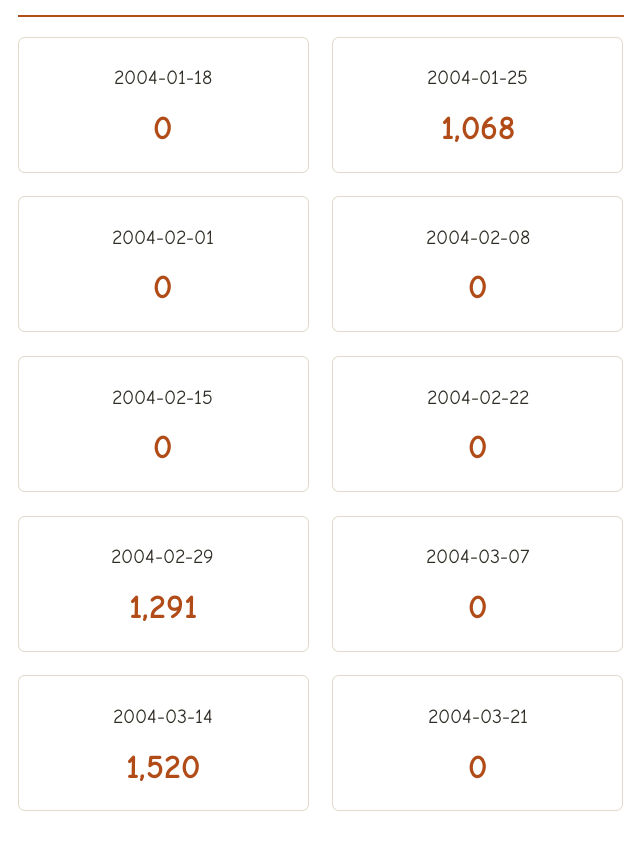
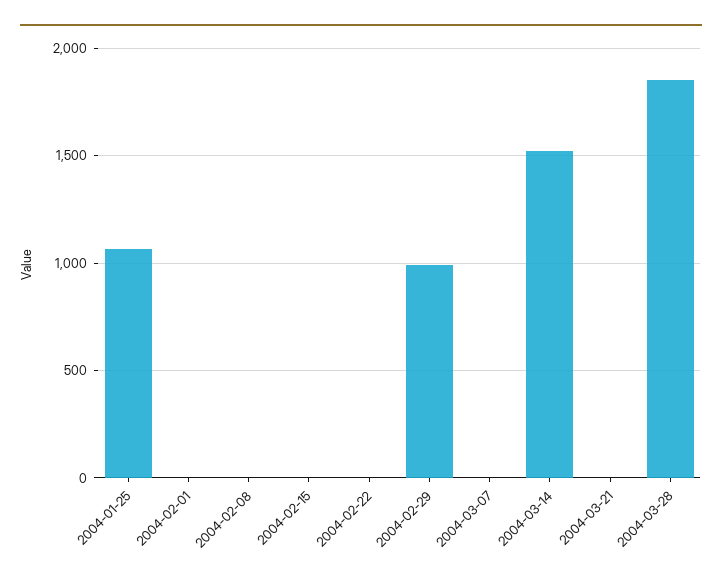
2004-01-18: 0 -> none
2004-02-29: 1291 -> 1000
2004-03-28: none -> 1850

